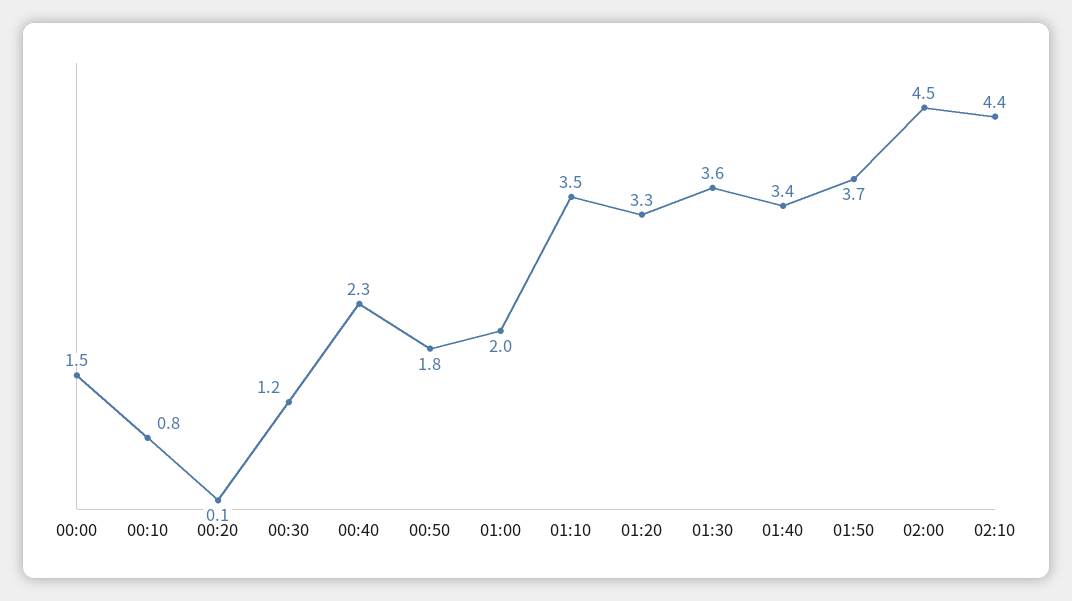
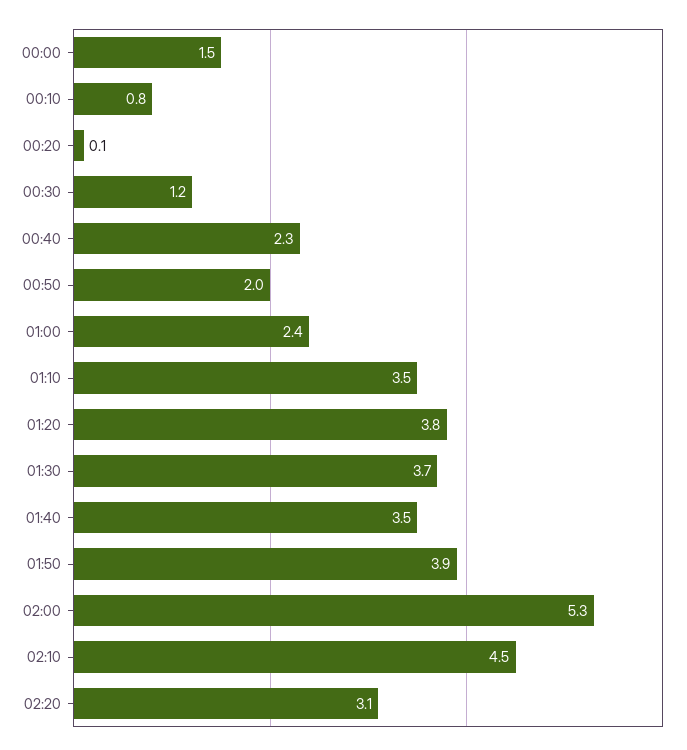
00:50: 1.8 -> 2
01:00: 2 -> 2.4
01:20: 3.3 -> 3.8
01:30: 3.6 -> 3.7
01:40: 3.4 -> 3.5
01:50: 3.7 -> 3.9
02:00: 4.5 -> 5.3
02:10: 4.4 -> 4.5
02:20: none -> 3.1

